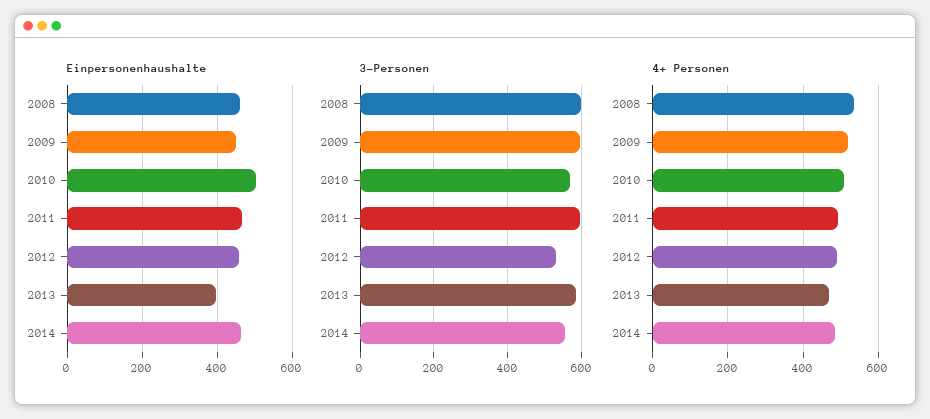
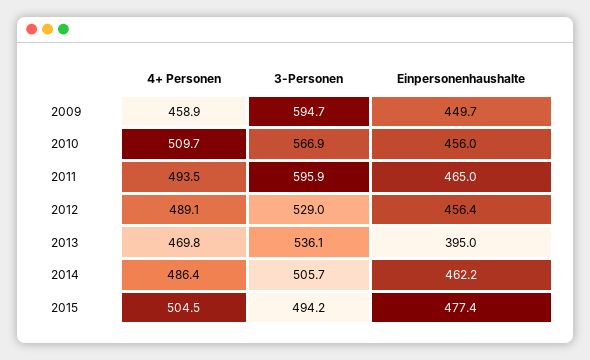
Einpersonenhaushalte, 2008: 460 -> none
Einpersonenhaushalte, 2010: 500 -> 456
3-Personen, 2008: 600 -> none
3-Personen, 2013: 580 -> 536.1
3-Personen, 2014: 560 -> 505.7
4+ Personen, 2008: 540 -> none
4+ Personen, 2009: 520 -> 458.9
4+ Personen, 2015: none -> 504.5
3-Personen, 2015: none -> 494.2
Einpersonenhaushalte, 2015: none -> 477.4

